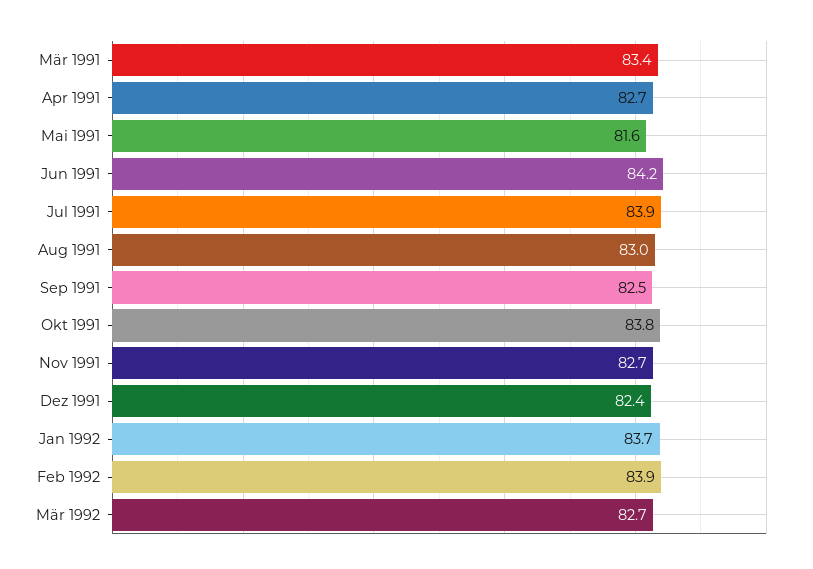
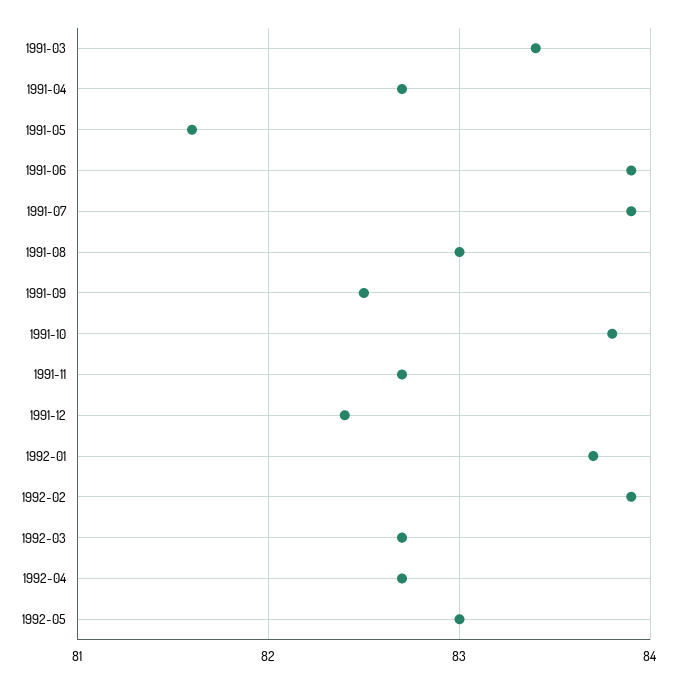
Jun 1991: 84.2 -> 83.9
1992-04: none -> 82.7
1992-05: none -> 83

